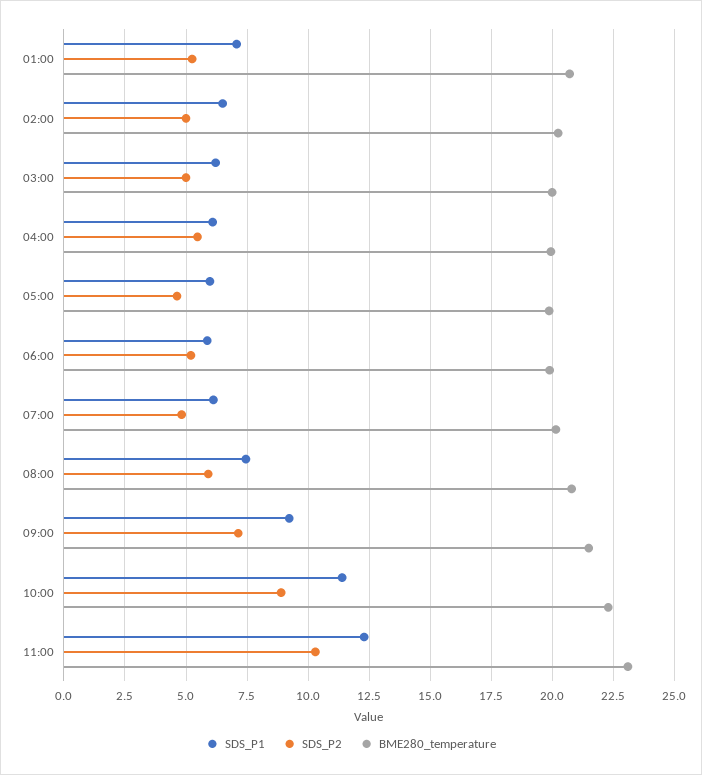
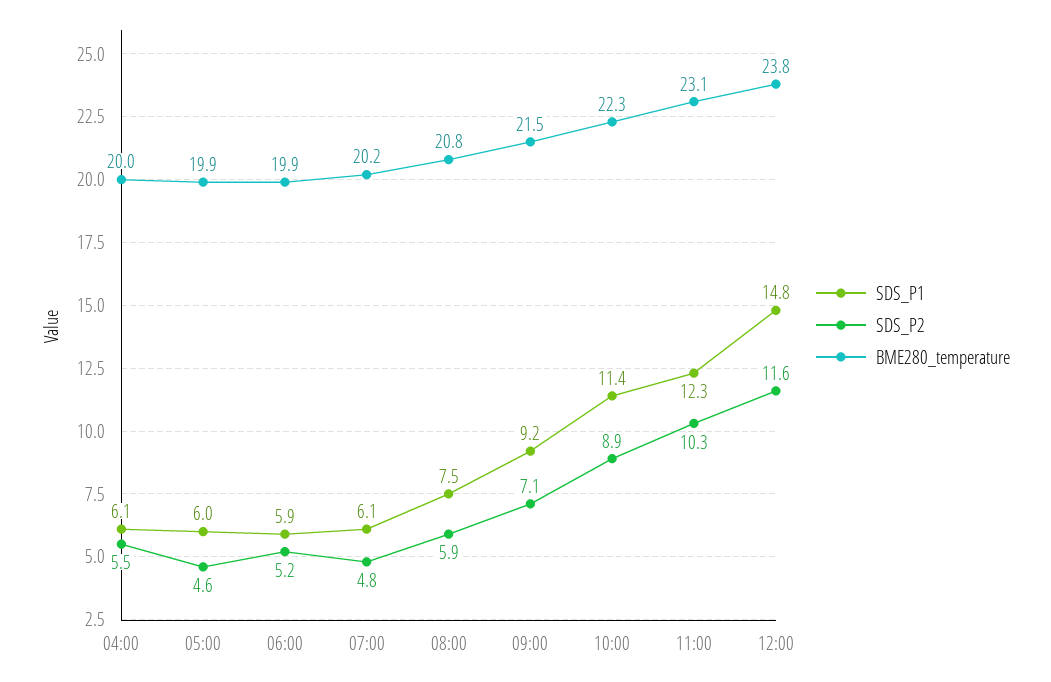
SDS_P1, 01:00: 7 -> none
SDS_P2, 01:00: 5.25 -> none
BME280_temperature, 01:00: 20.75 -> none
SDS_P1, 02:00: 6.5 -> none
SDS_P2, 02:00: 5 -> none
BME280_temperature, 02:00: 20.25 -> none
SDS_P1, 03:00: 6.25 -> none
SDS_P2, 03:00: 5 -> none
BME280_temperature, 03:00: 20 -> none
SDS_P1, 12:00: none -> 14.8
SDS_P2, 12:00: none -> 11.6
BME280_temperature, 12:00: none -> 23.8

